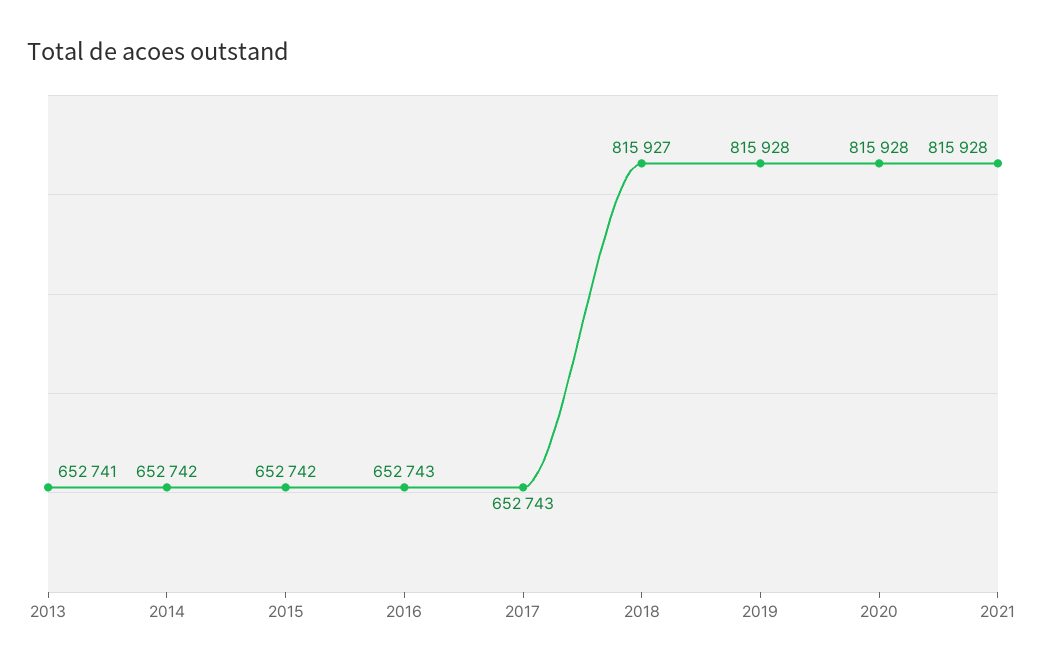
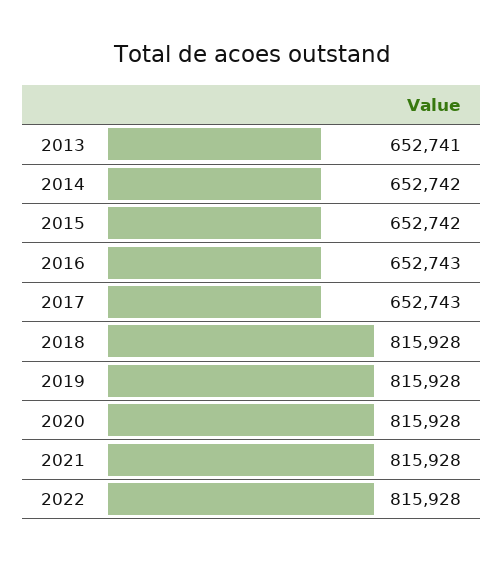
2018: 815927 -> 815928
2022: none -> 815928

